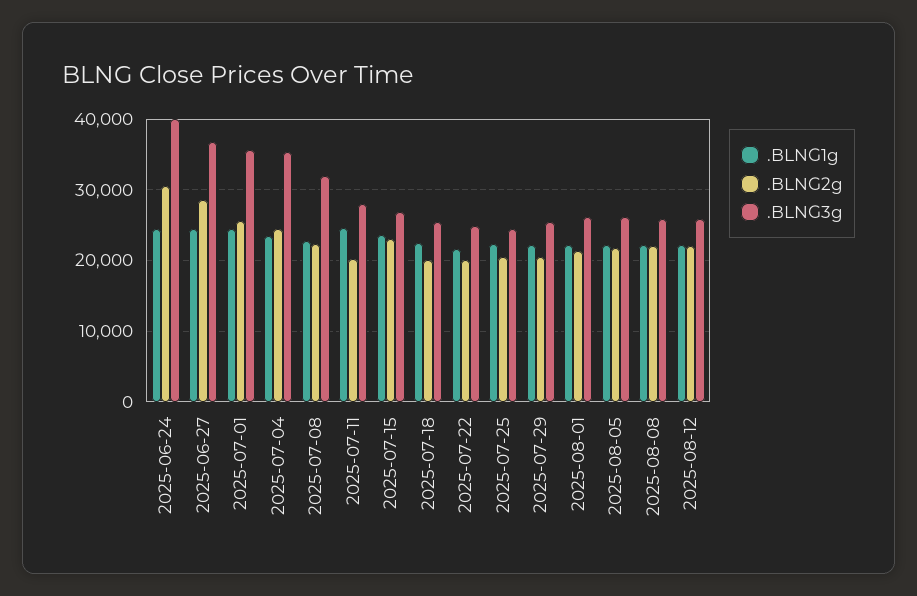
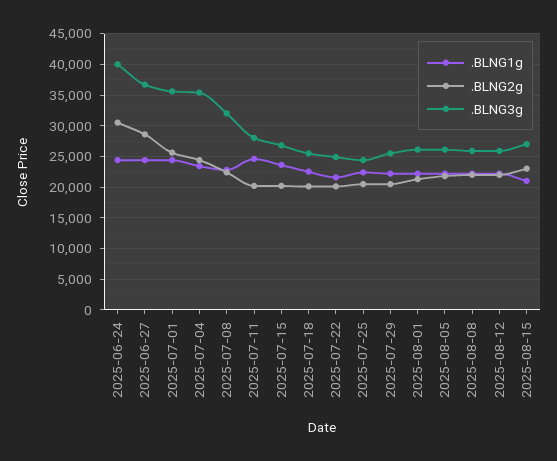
.BLNG2g, 2025-07-15: 23000 -> 20000
.BLNG1g, 2025-08-15: none -> 21000
.BLNG2g, 2025-08-15: none -> 23000
.BLNG3g, 2025-08-15: none -> 27000

